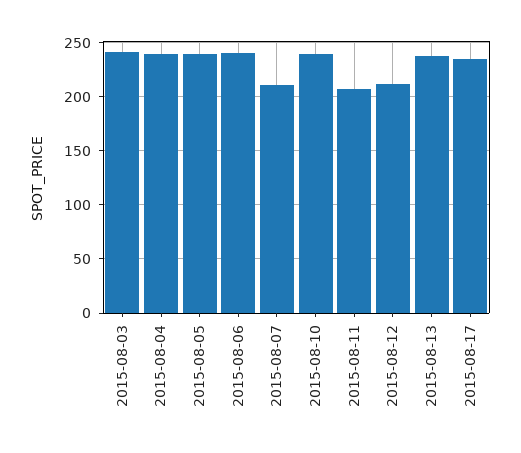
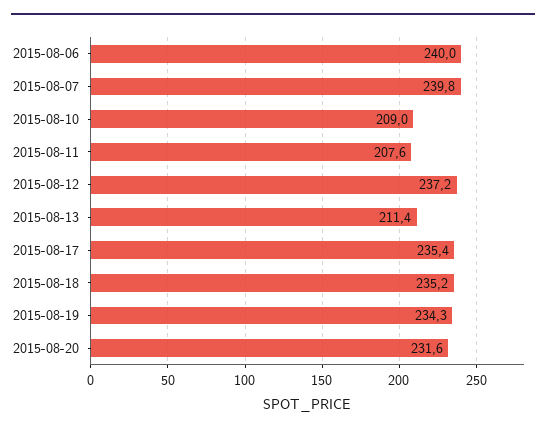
2015-08-03: 240 -> none
2015-08-04: 240 -> none
2015-08-05: 240 -> none
2015-08-07: 210 -> 239.8
2015-08-10: 240 -> 209
2015-08-12: 210 -> 237.2
2015-08-13: 240 -> 211.4
2015-08-18: none -> 235.2
2015-08-19: none -> 234.3
2015-08-20: none -> 231.6

